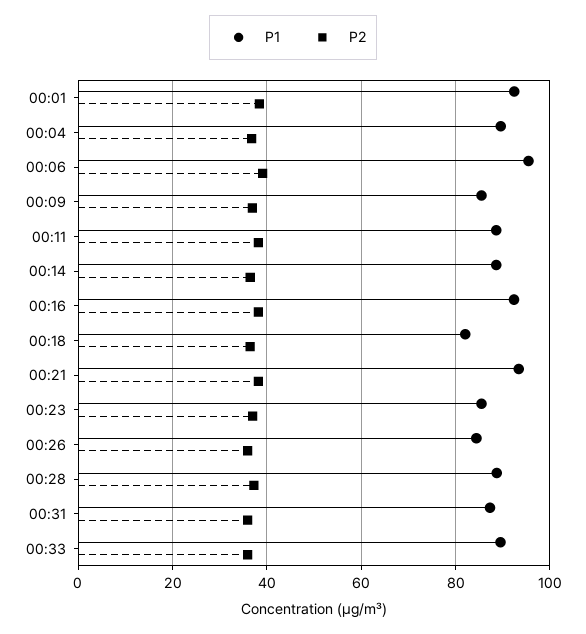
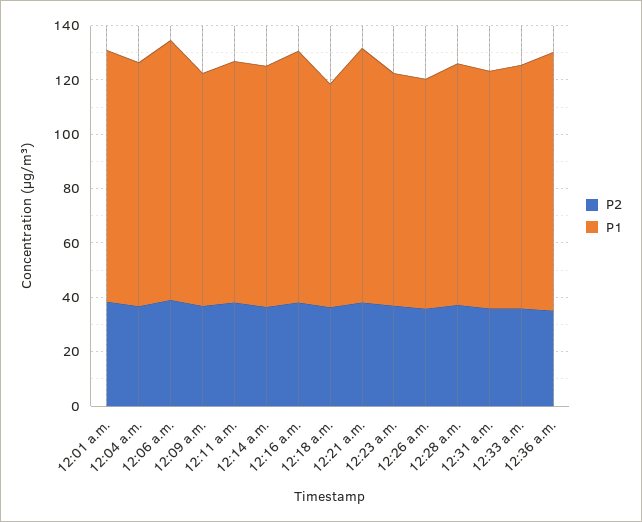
P2, 12:36 a.m.: none -> 35
P1, 12:36 a.m.: none -> 95

